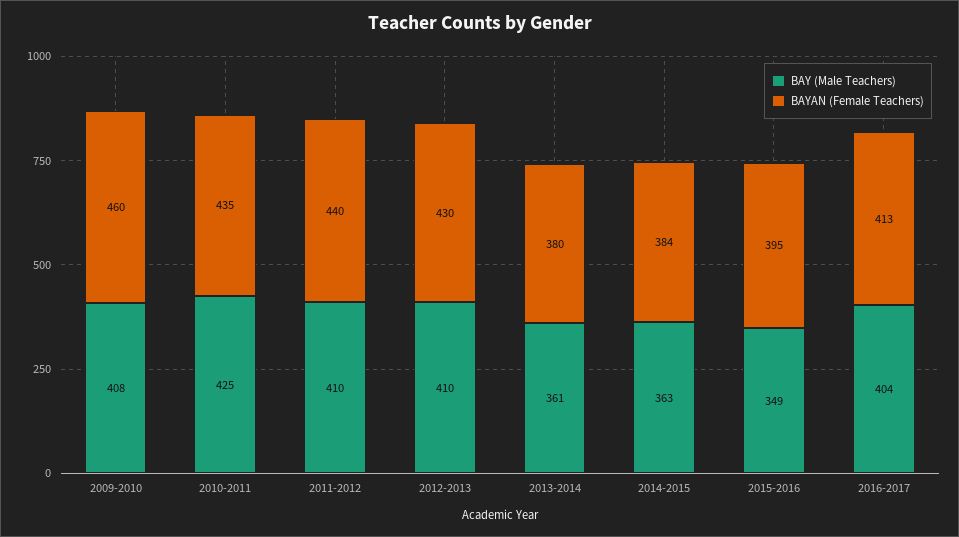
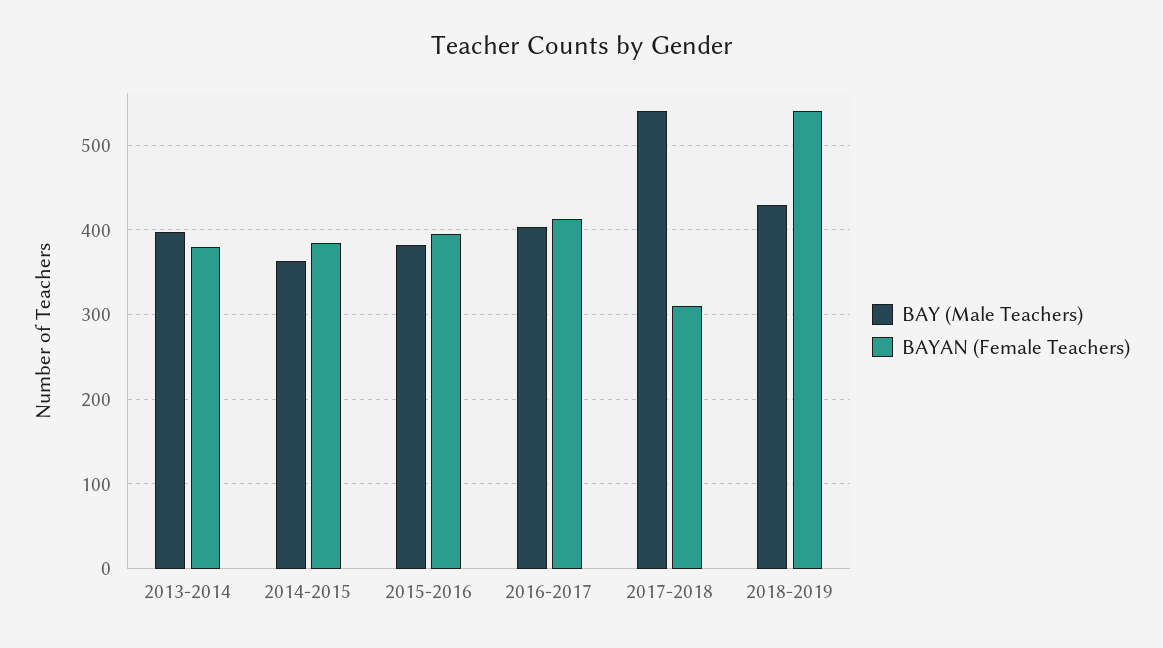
BAY (Male Teachers), 2009-2010: 408 -> none
BAYAN (Female Teachers), 2009-2010: 460 -> none
BAY (Male Teachers), 2010-2011: 425 -> none
BAYAN (Female Teachers), 2010-2011: 435 -> none
BAY (Male Teachers), 2011-2012: 410 -> none
BAYAN (Female Teachers), 2011-2012: 440 -> none
BAY (Male Teachers), 2012-2013: 410 -> none
BAYAN (Female Teachers), 2012-2013: 430 -> none
BAY (Male Teachers), 2013-2014: 361 -> 400
BAY (Male Teachers), 2015-2016: 349 -> 380
BAY (Male Teachers), 2017-2018: none -> 540
BAYAN (Female Teachers), 2017-2018: none -> 310
BAY (Male Teachers), 2018-2019: none -> 430
BAYAN (Female Teachers), 2018-2019: none -> 540

